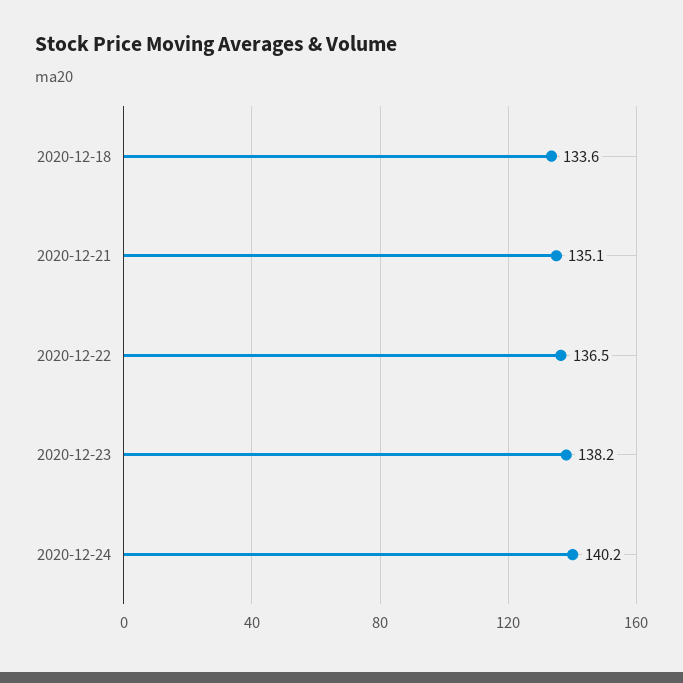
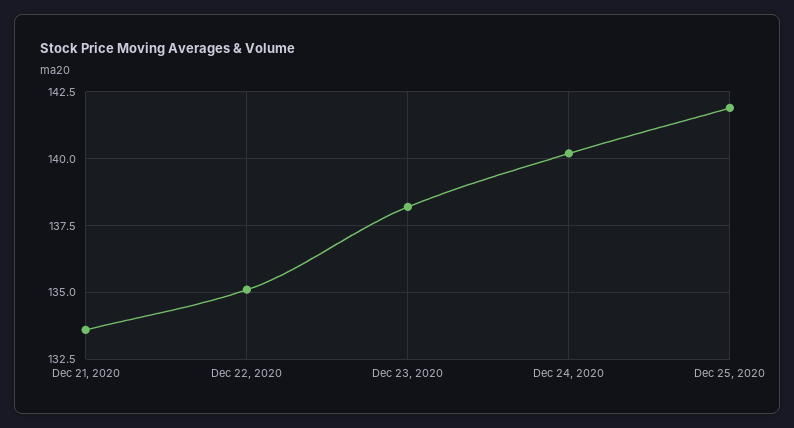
2020-12-18: 133.6 -> none
2020-12-21: 135.1 -> 133.5
2020-12-22: 136.5 -> 135
Dec 25, 2020: none -> 142

